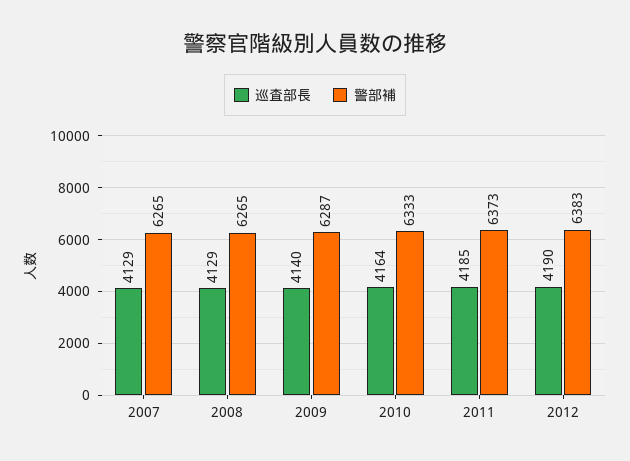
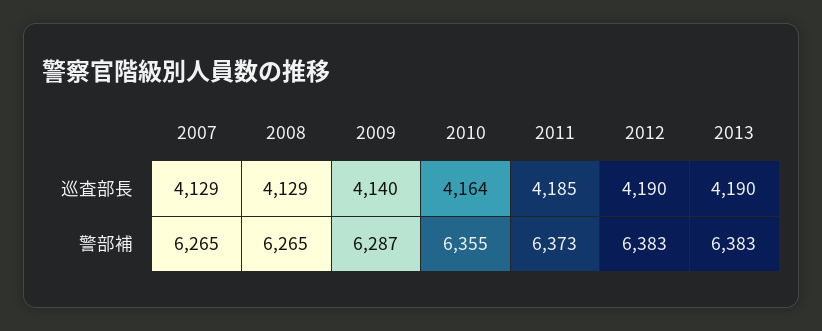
警部補, 2010: 6333 -> 6355
巡査部長, 2013: none -> 4190
警部補, 2013: none -> 6383

